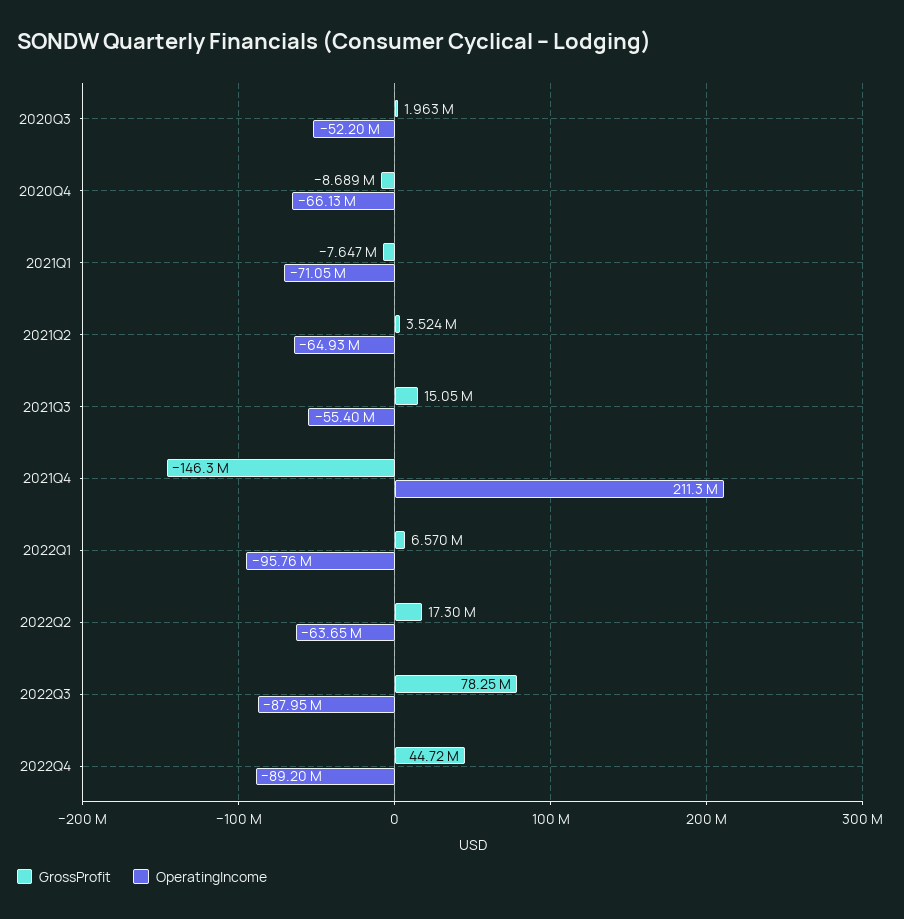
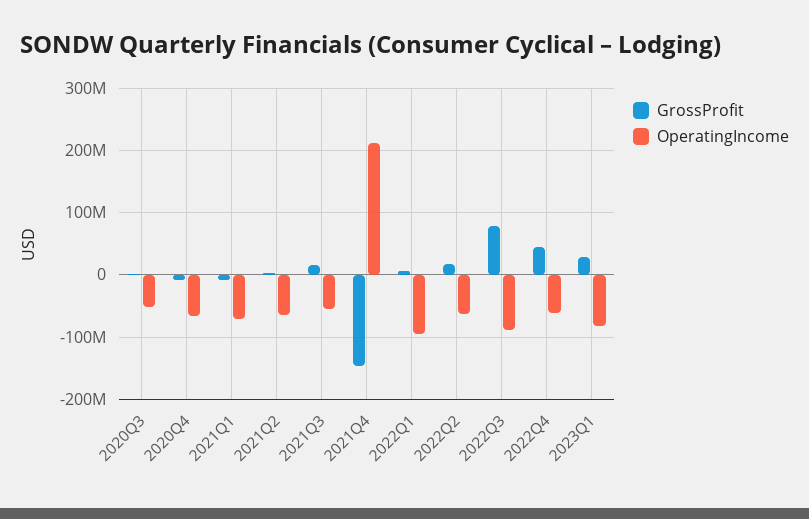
OperatingIncome, 2022Q4: -89200000 -> -60000000
GrossProfit, 2023Q1: none -> 30000000
OperatingIncome, 2023Q1: none -> -80000000

